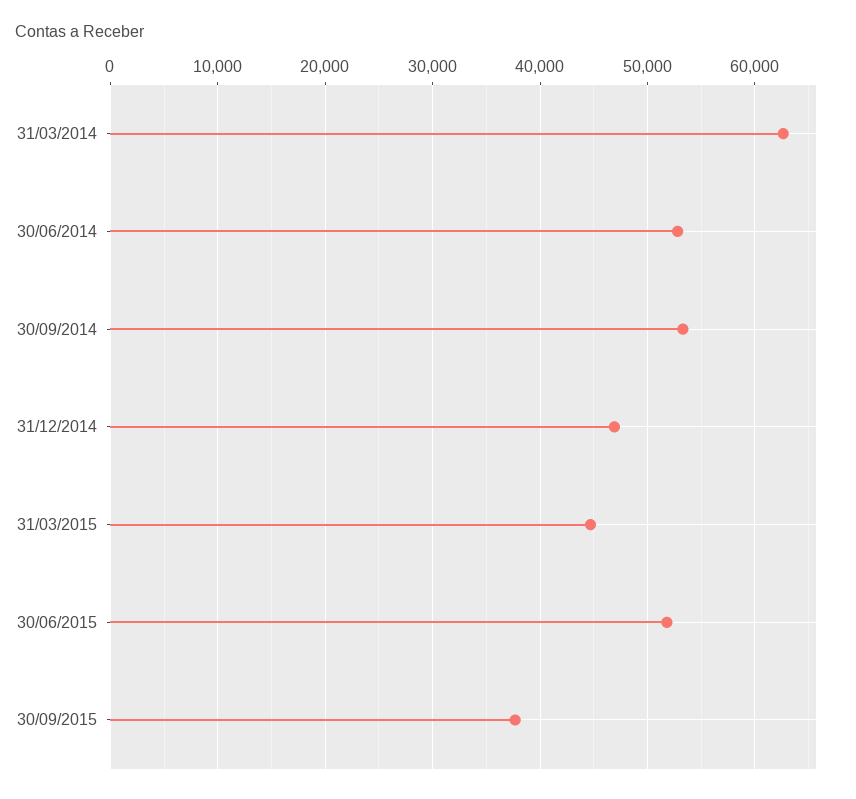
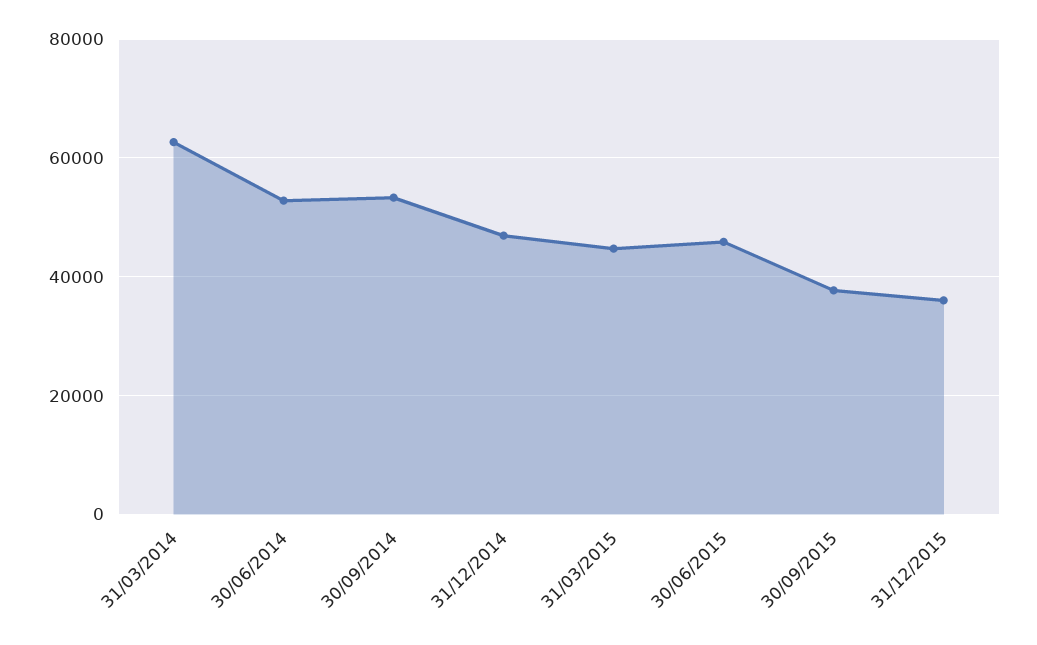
30/06/2015: 52000 -> 46000
31/12/2015: none -> 36000

